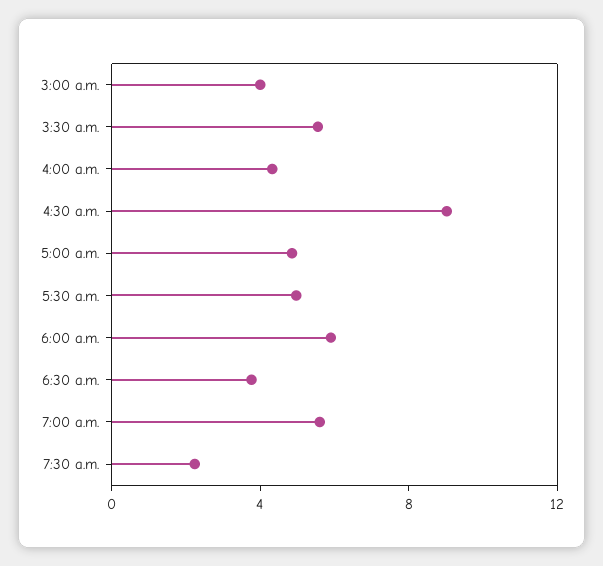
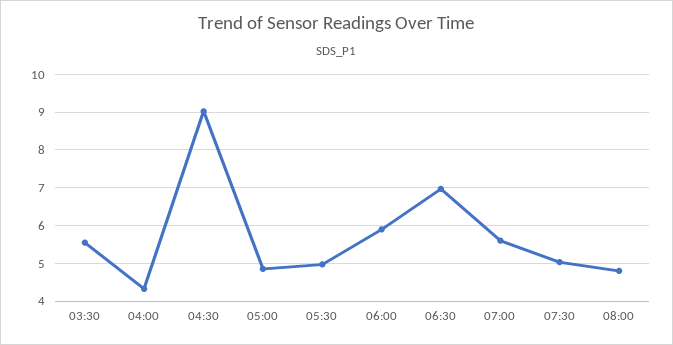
3:00 a.m.: 4 -> none
6:30 a.m.: 4 -> 7
7:30 a.m.: 2 -> 5
08:00: none -> 4.8

